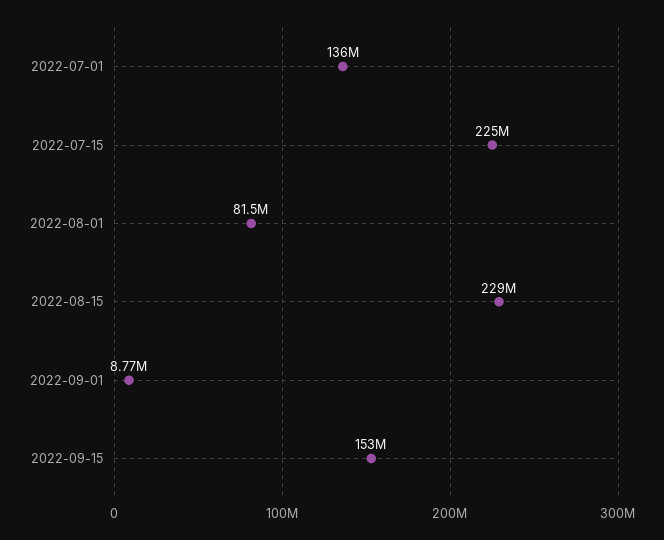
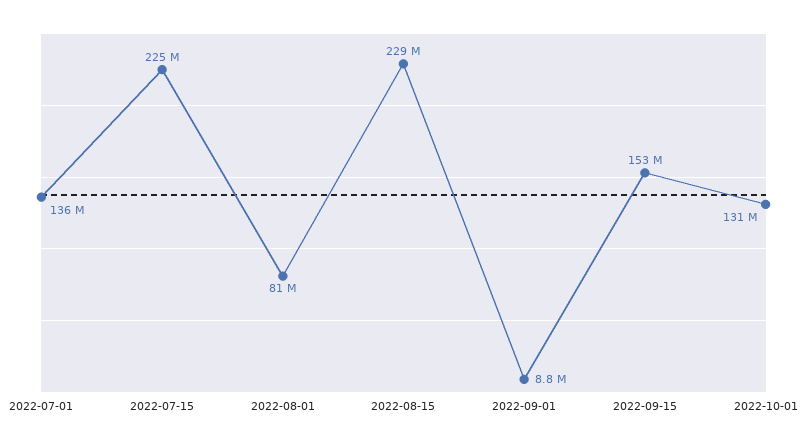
2022-10-01: none -> 131000000

